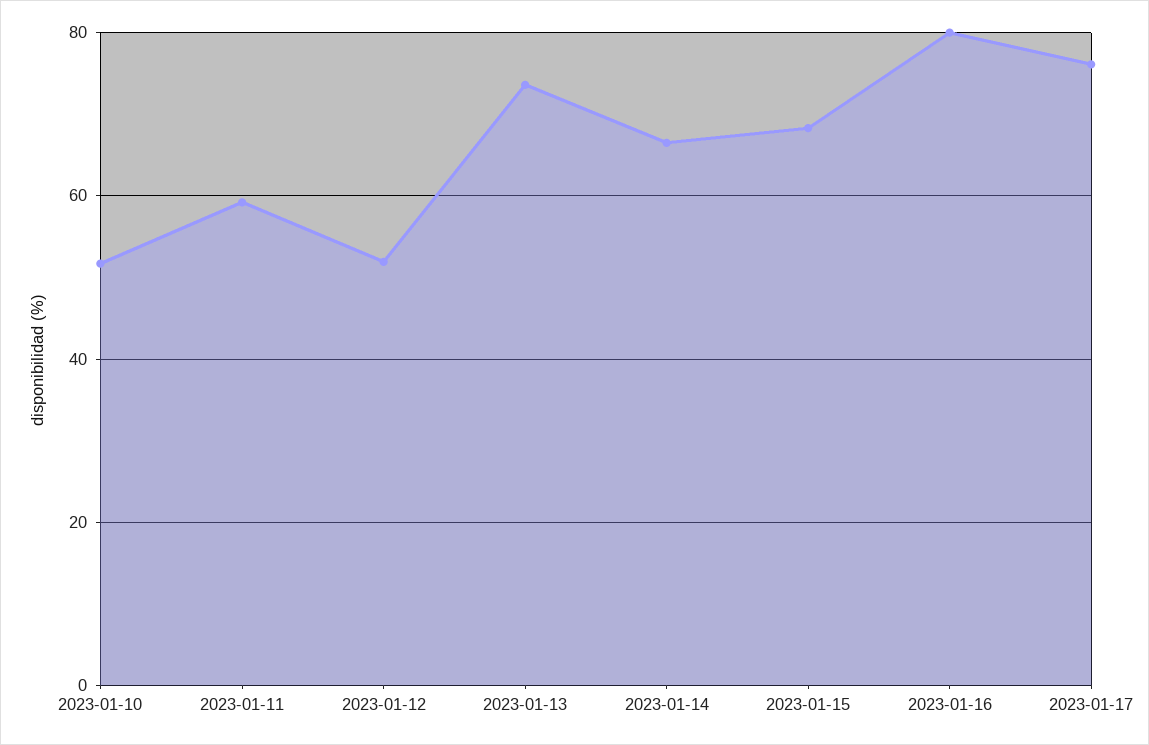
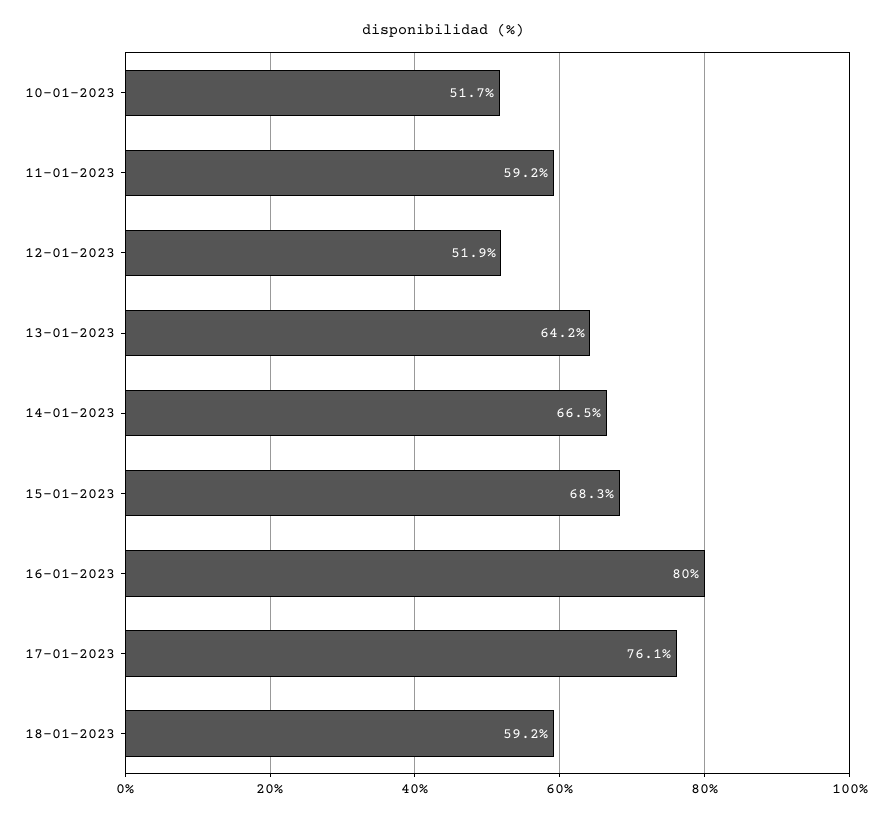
2023-01-13: 74 -> 64.2
18-01-2023: none -> 59.2

